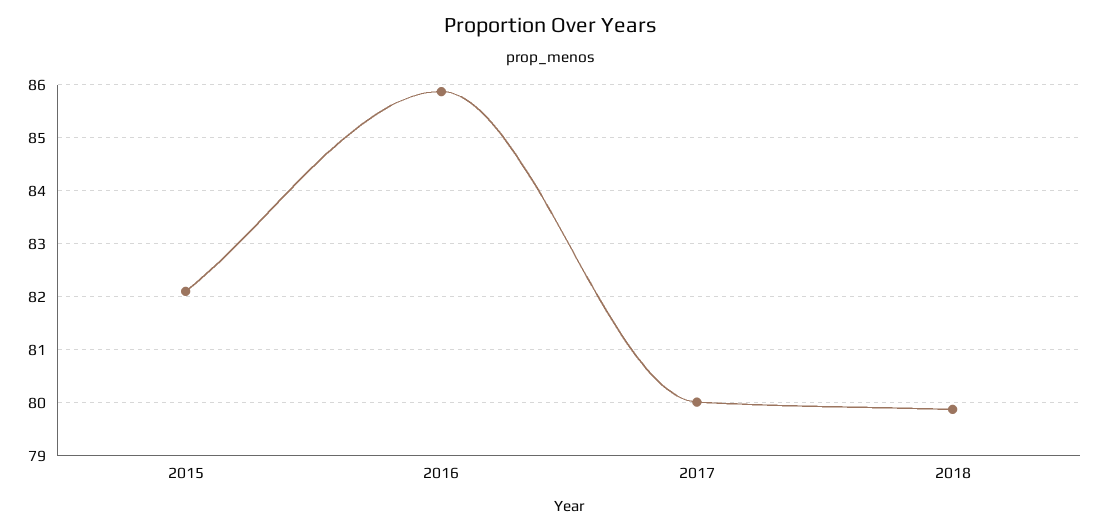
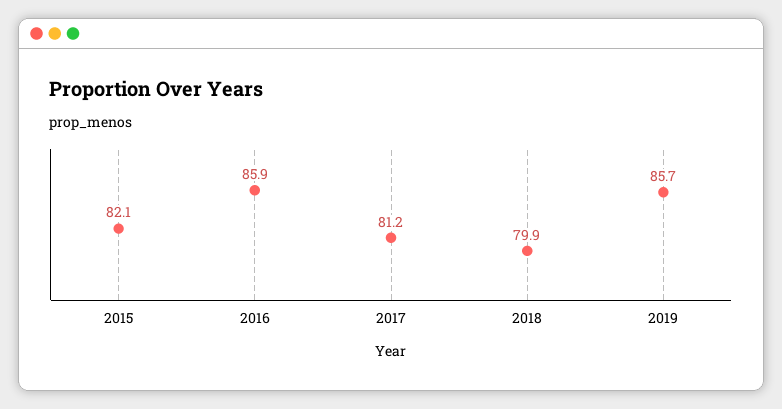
2017: 80 -> 81.2
2019: none -> 85.7

